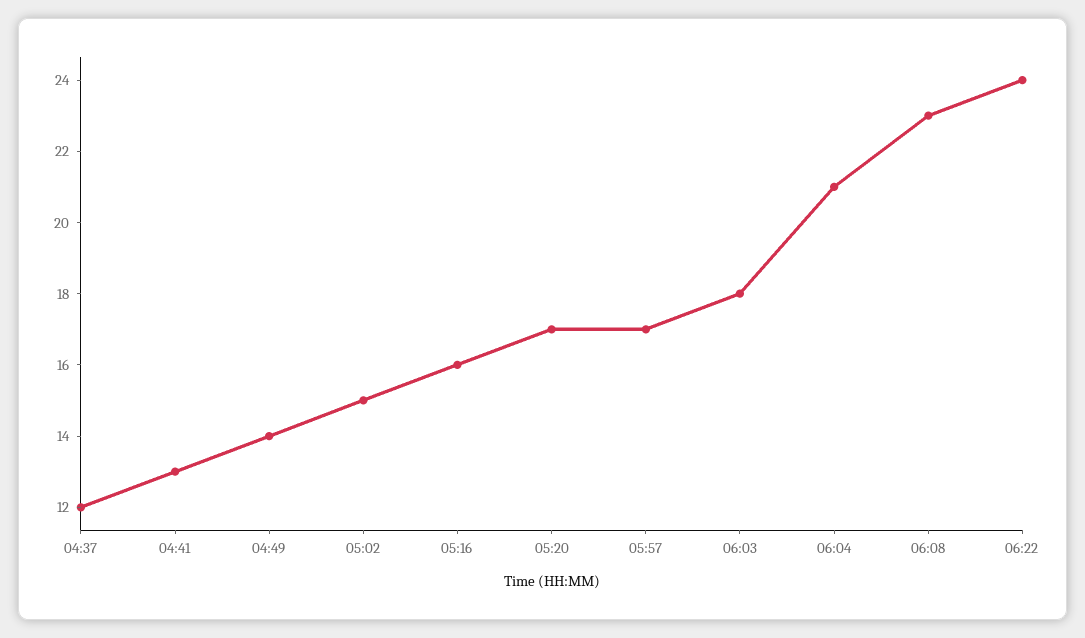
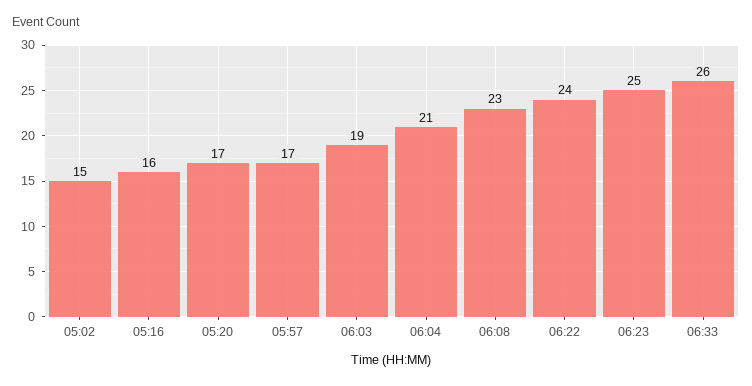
04:37: 12 -> none
04:41: 13 -> none
04:49: 14 -> none
06:03: 18 -> 19
06:23: none -> 25
06:33: none -> 26

